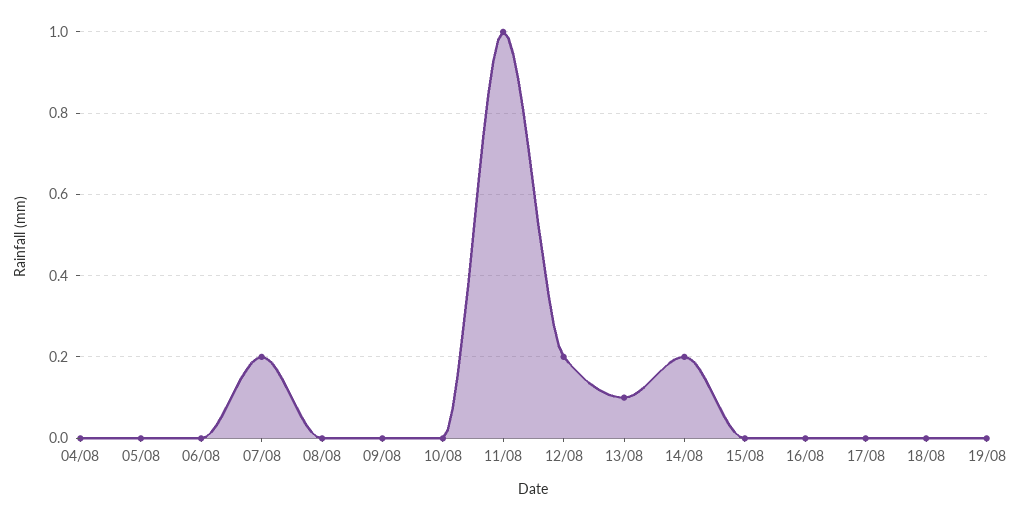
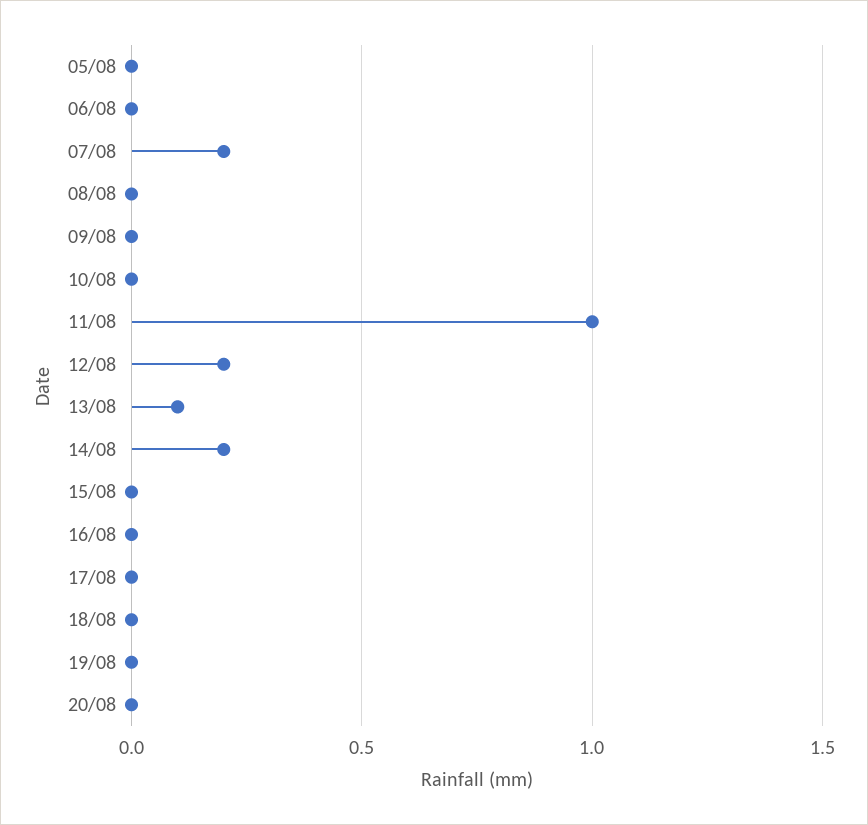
04/08: 0 -> none
20/08: none -> 0

